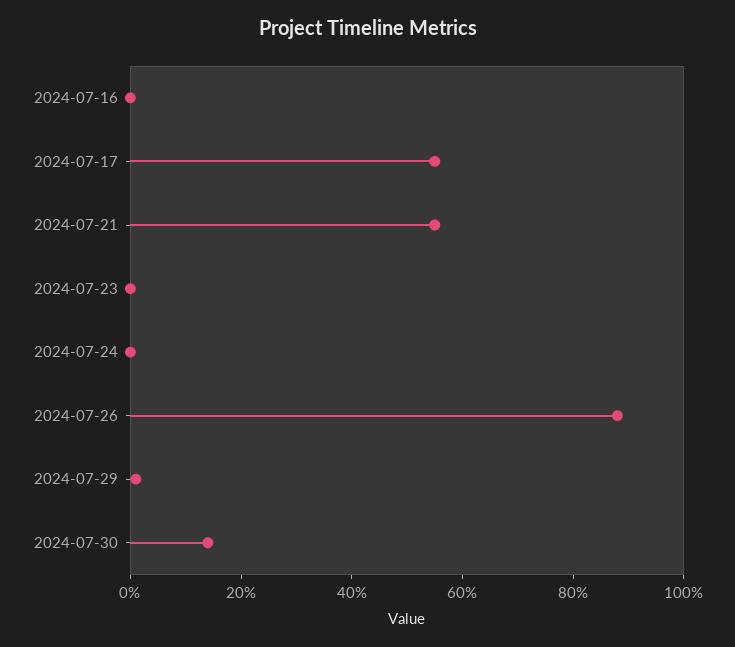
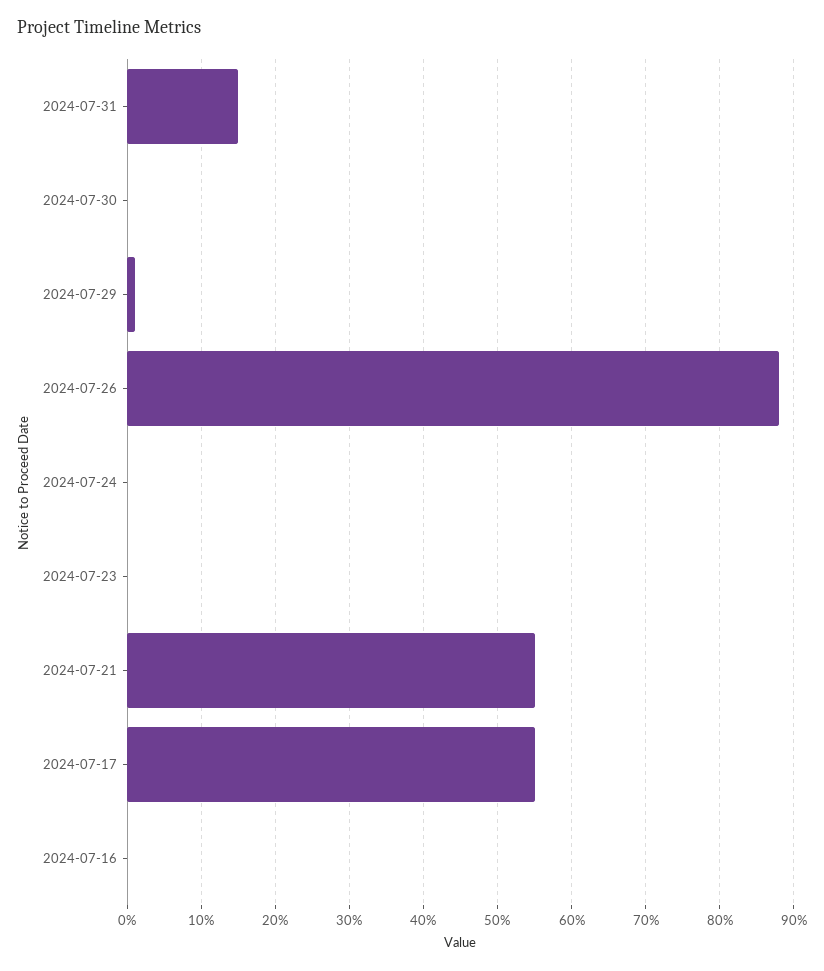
2024-07-30: 15 -> 0
2024-07-31: none -> 15

